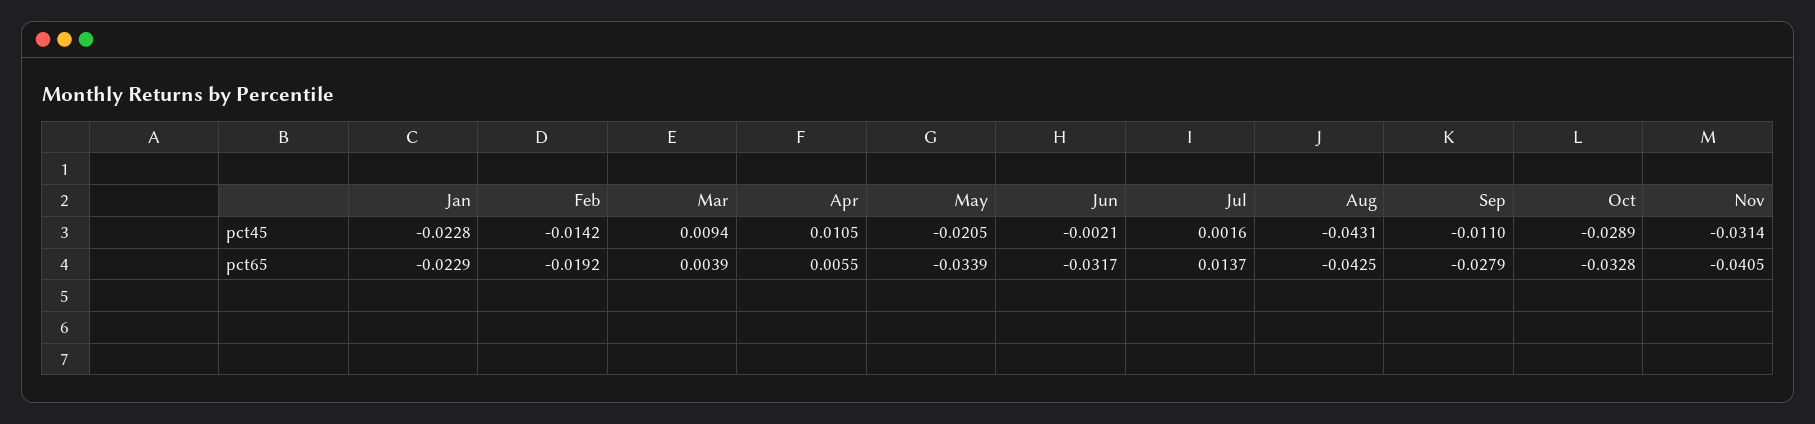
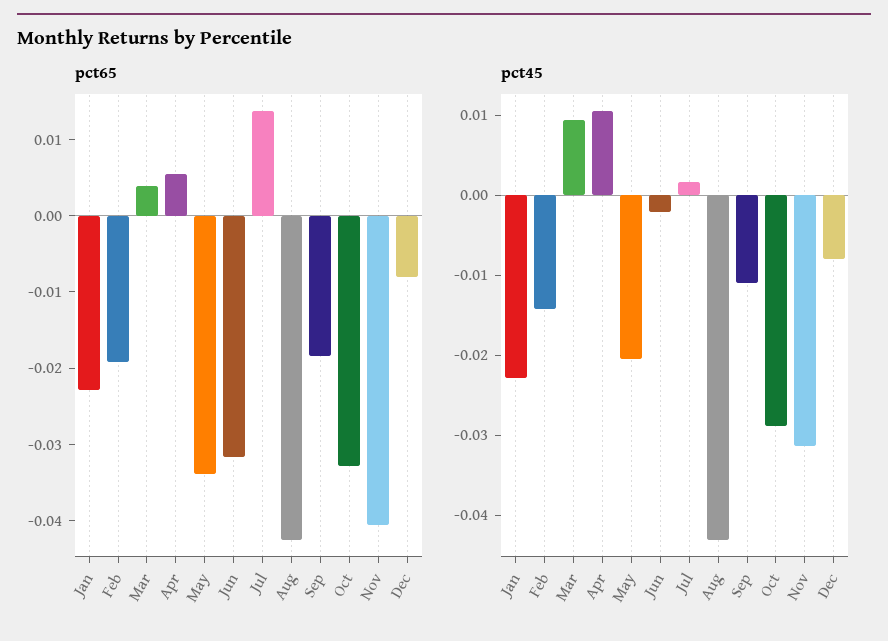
pct65, Sep: -0.0279 -> -0.018
pct65, Dec: none -> -0.008
pct45, Dec: none -> -0.008

